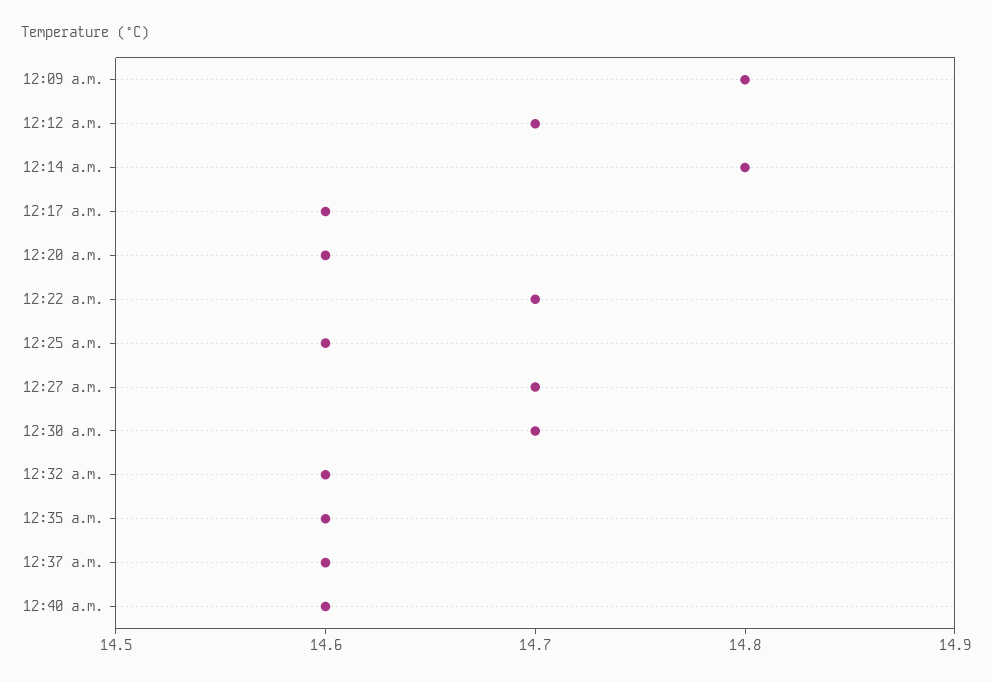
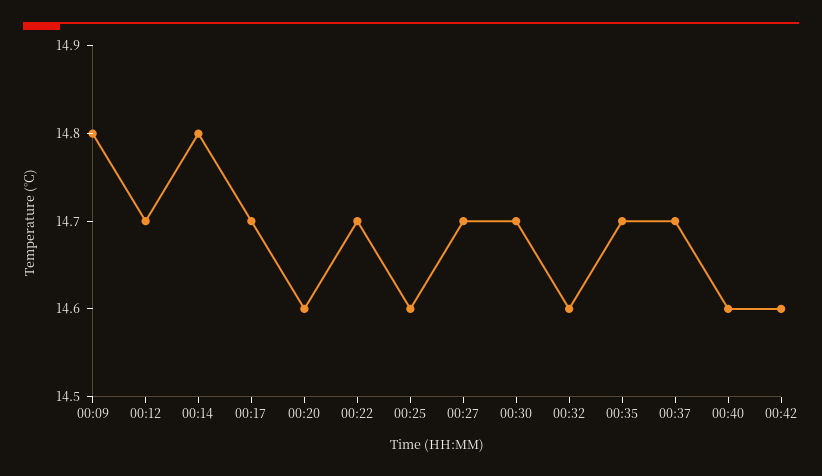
12:17 a.m.: 14.6 -> 14.7
12:35 a.m.: 14.6 -> 14.7
12:37 a.m.: 14.6 -> 14.7
00:42: none -> 14.6

